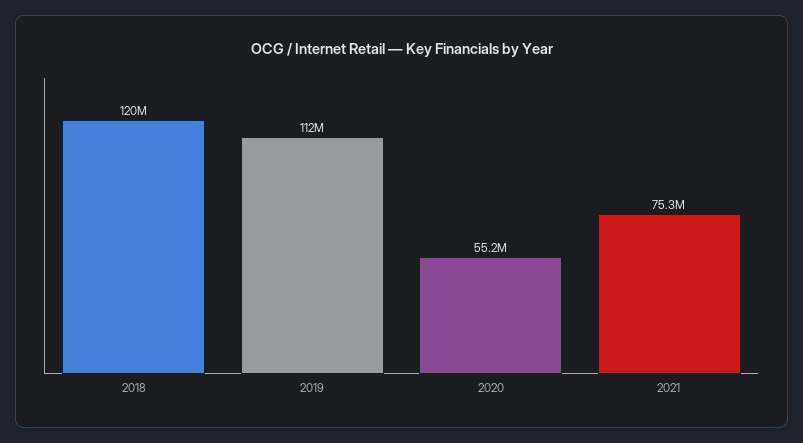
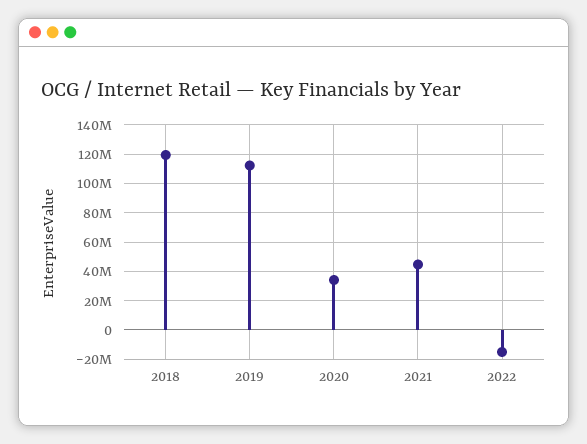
2020: 55200000 -> 35000000
2021: 75300000 -> 45000000
2022: none -> -15000000

